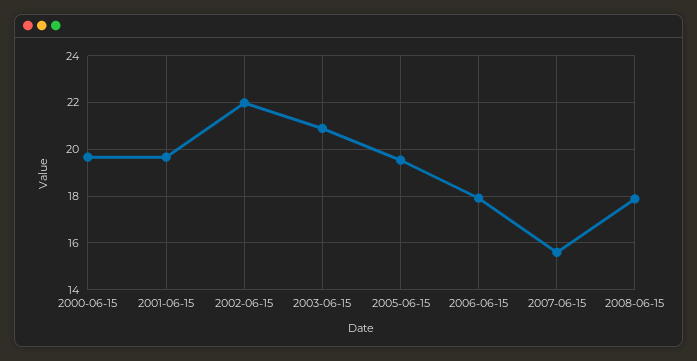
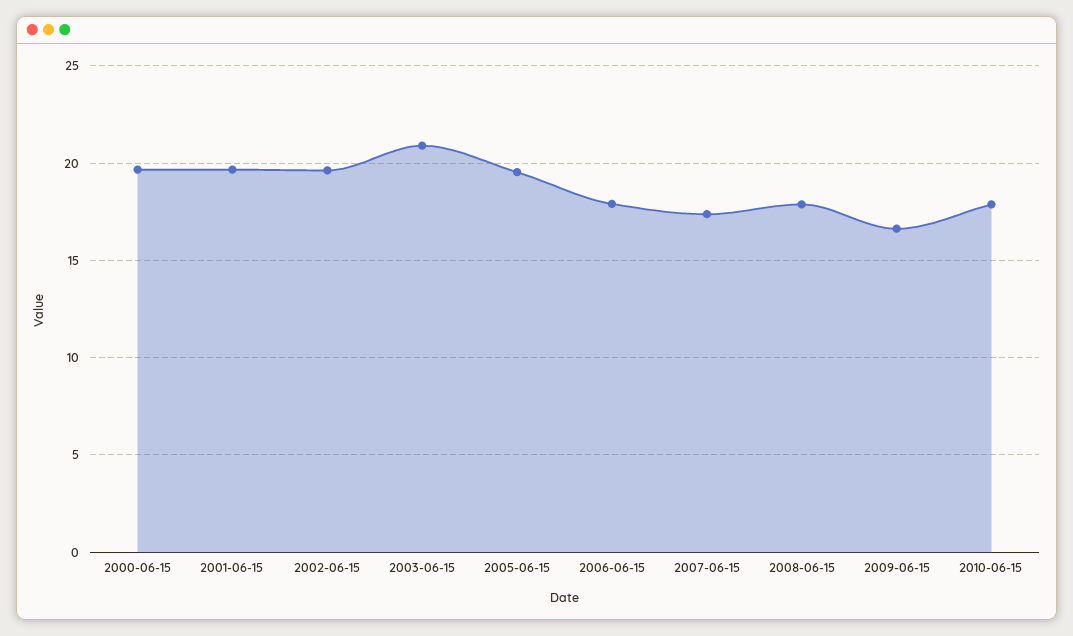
2002-06-15: 22 -> 19.5
2007-06-15: 15.5 -> 17.5
2009-06-15: none -> 16.5
2010-06-15: none -> 18

